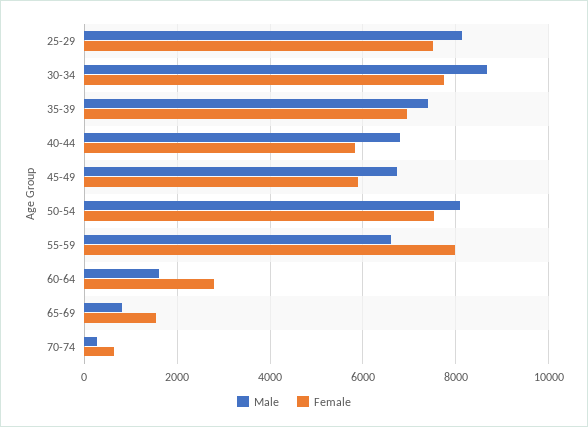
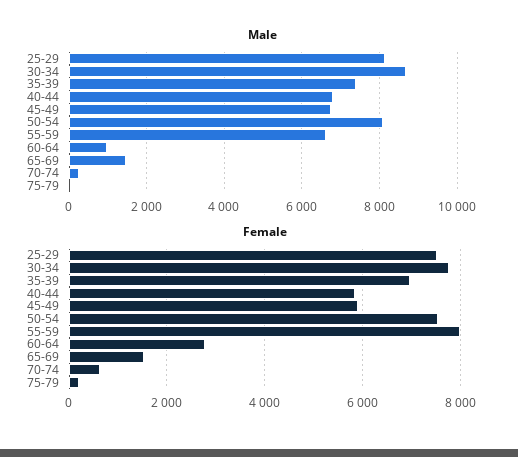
Male, 60-64: 1600 -> 1000
Male, 65-69: 800 -> 1400
Male, 75-79: none -> 0
Female, 75-79: none -> 200

